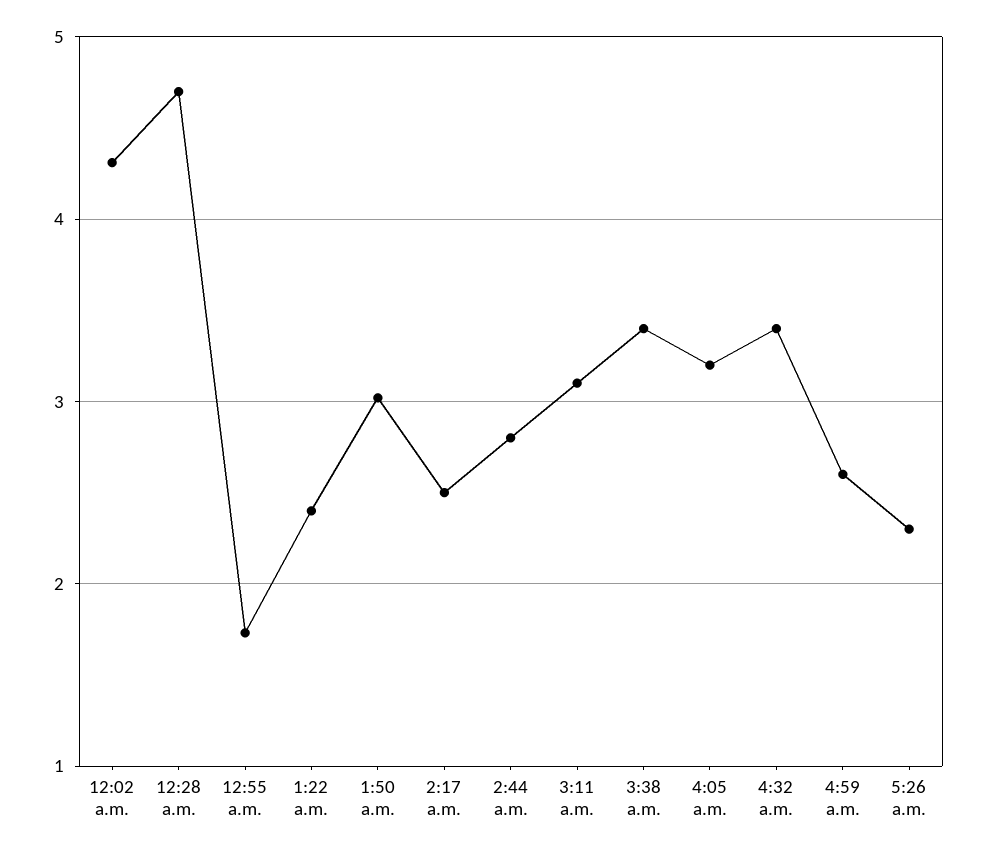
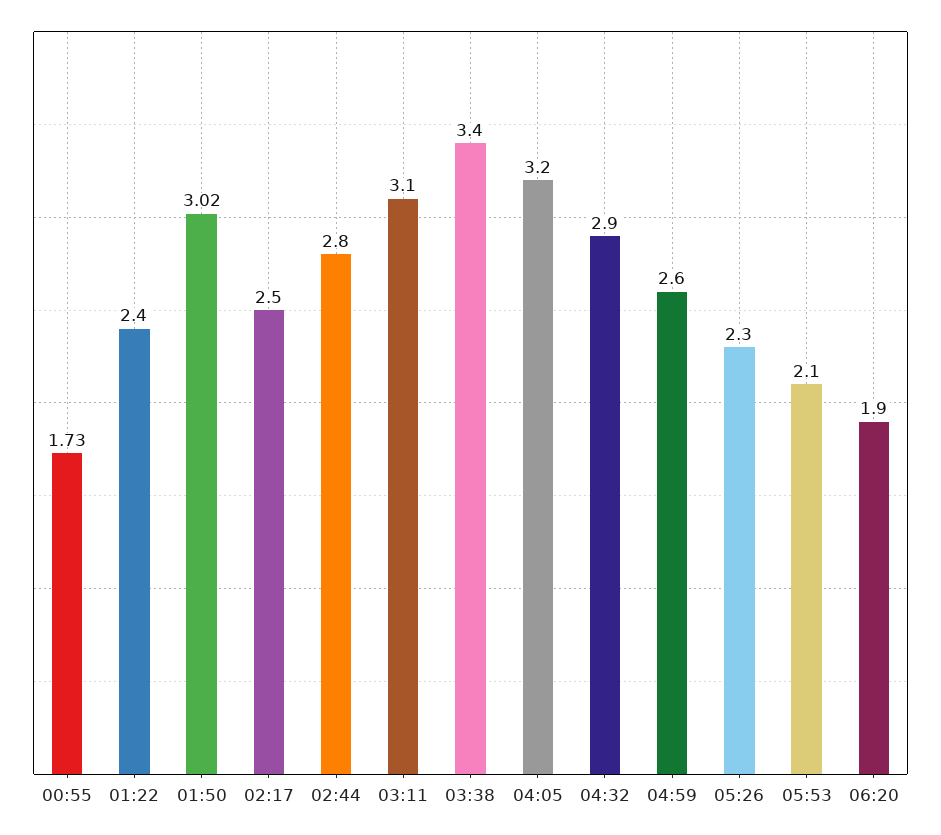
12:02 a.m.: 4.3 -> none
12:28 a.m.: 4.7 -> none
4:32 a.m.: 3.4 -> 2.9
05:53: none -> 2.1
06:20: none -> 1.9

